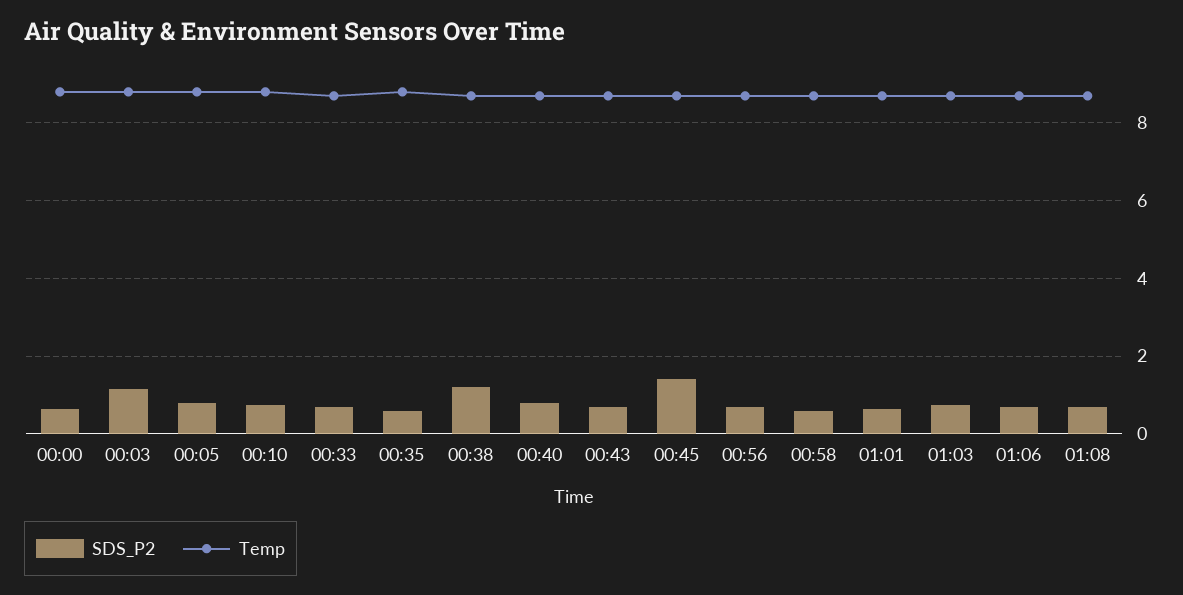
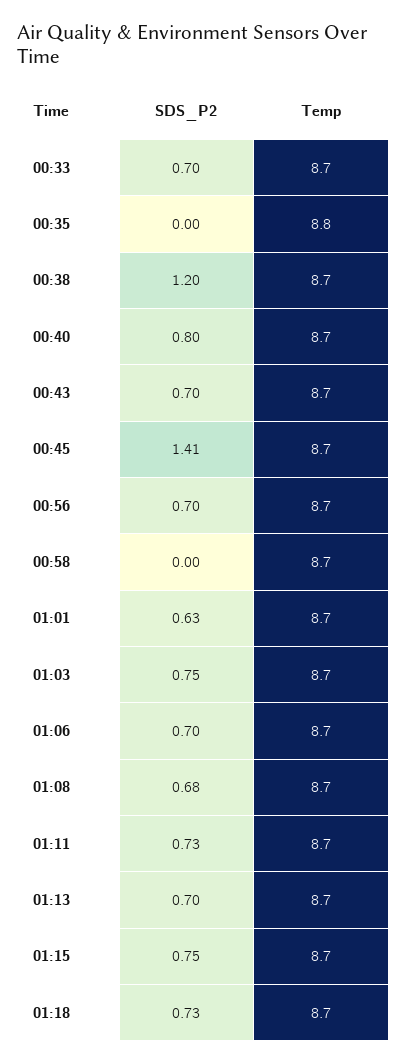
SDS_P2, 00:00: 0.6 -> none
Temp, 00:00: 8.8 -> none
SDS_P2, 00:03: 1.2 -> none
Temp, 00:03: 8.8 -> none
SDS_P2, 00:05: 0.8 -> none
Temp, 00:05: 8.8 -> none
SDS_P2, 00:10: 0.8 -> none
Temp, 00:10: 8.8 -> none
SDS_P2, 00:35: 0.6 -> 0
SDS_P2, 00:58: 0.6 -> 0
SDS_P2, 01:11: none -> 0.73
Temp, 01:11: none -> 8.7
SDS_P2, 01:13: none -> 0.7
Temp, 01:13: none -> 8.7
SDS_P2, 01:15: none -> 0.75
Temp, 01:15: none -> 8.7
SDS_P2, 01:18: none -> 0.73
Temp, 01:18: none -> 8.7

